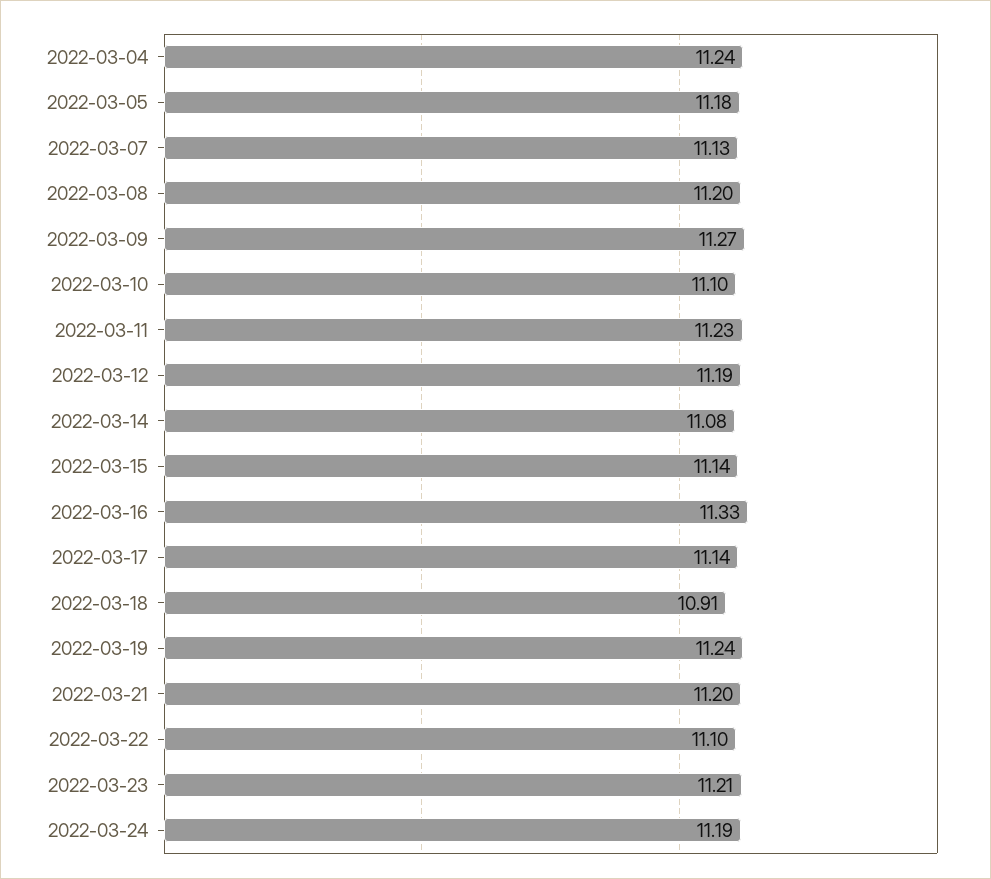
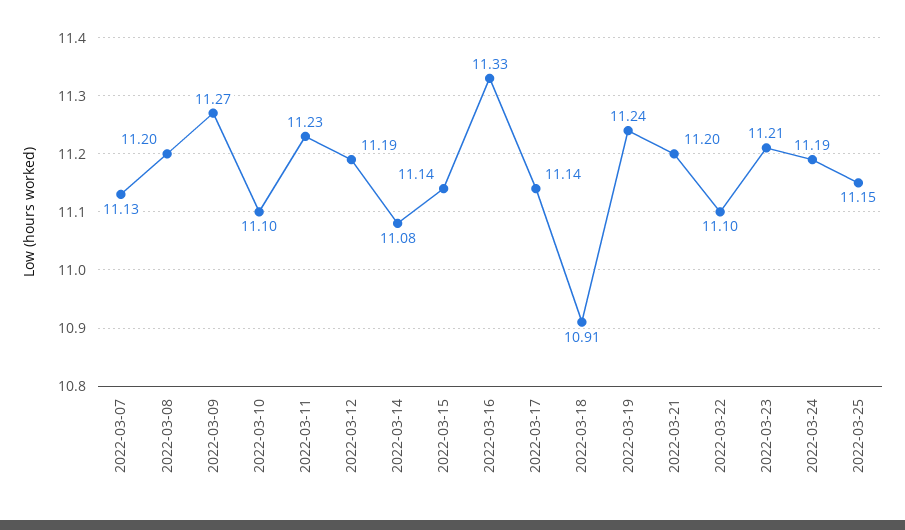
2022-03-04: 11.24 -> none
2022-03-05: 11.18 -> none
2022-03-25: none -> 11.15

